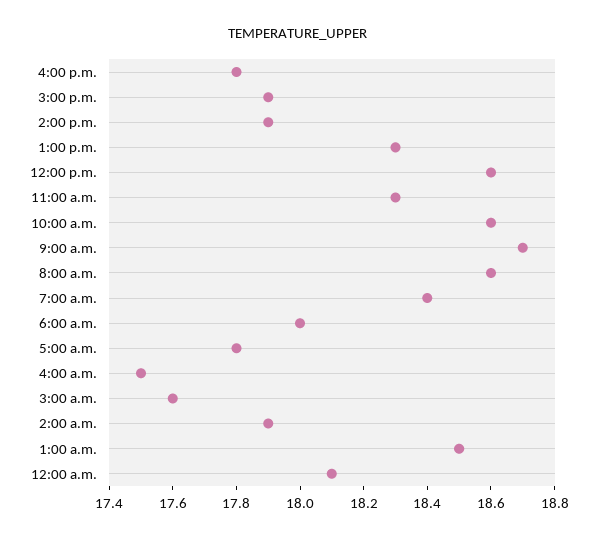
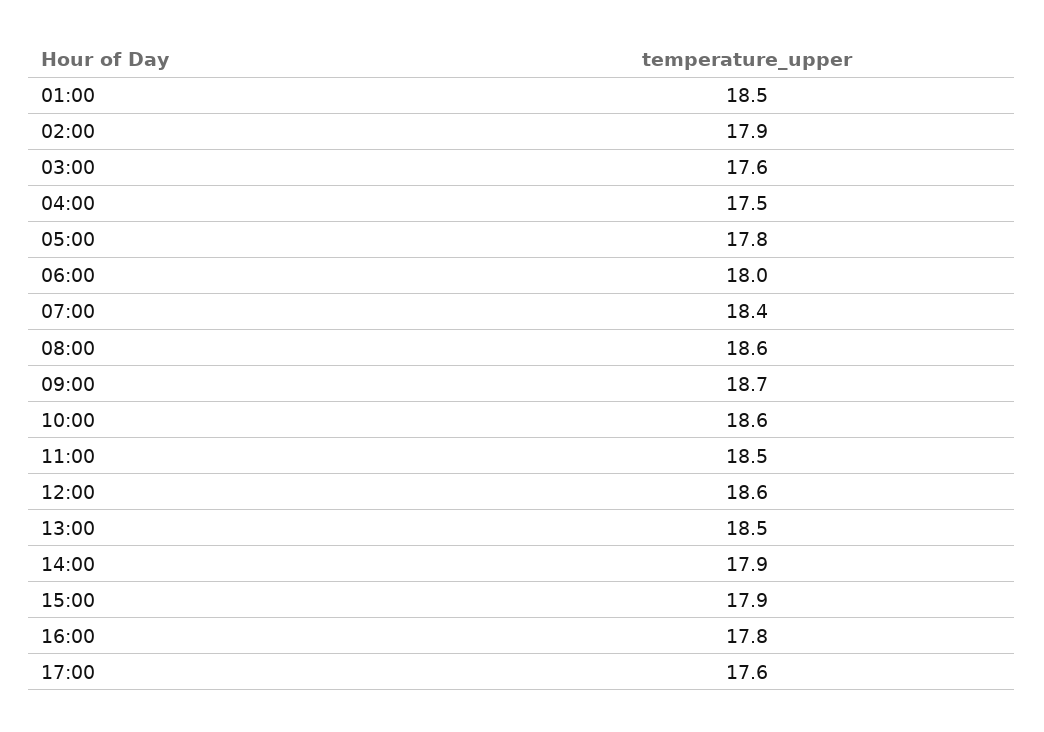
1:00 p.m.: 18.3 -> 18.5
11:00 a.m.: 18.3 -> 18.5
12:00 a.m.: 18.1 -> none
17:00: none -> 17.6

